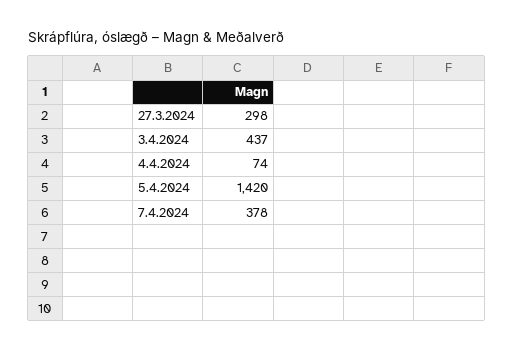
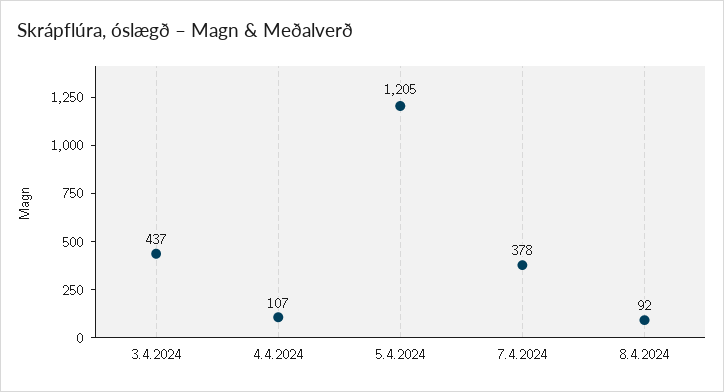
27.3.2024: 298 -> none
4.4.2024: 74 -> 107
5.4.2024: 1420 -> 1205
8.4.2024: none -> 92

